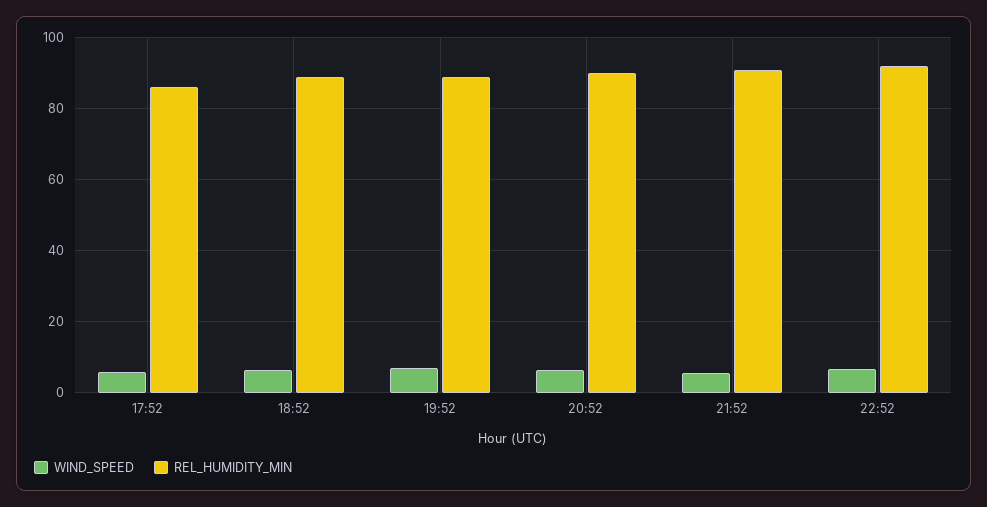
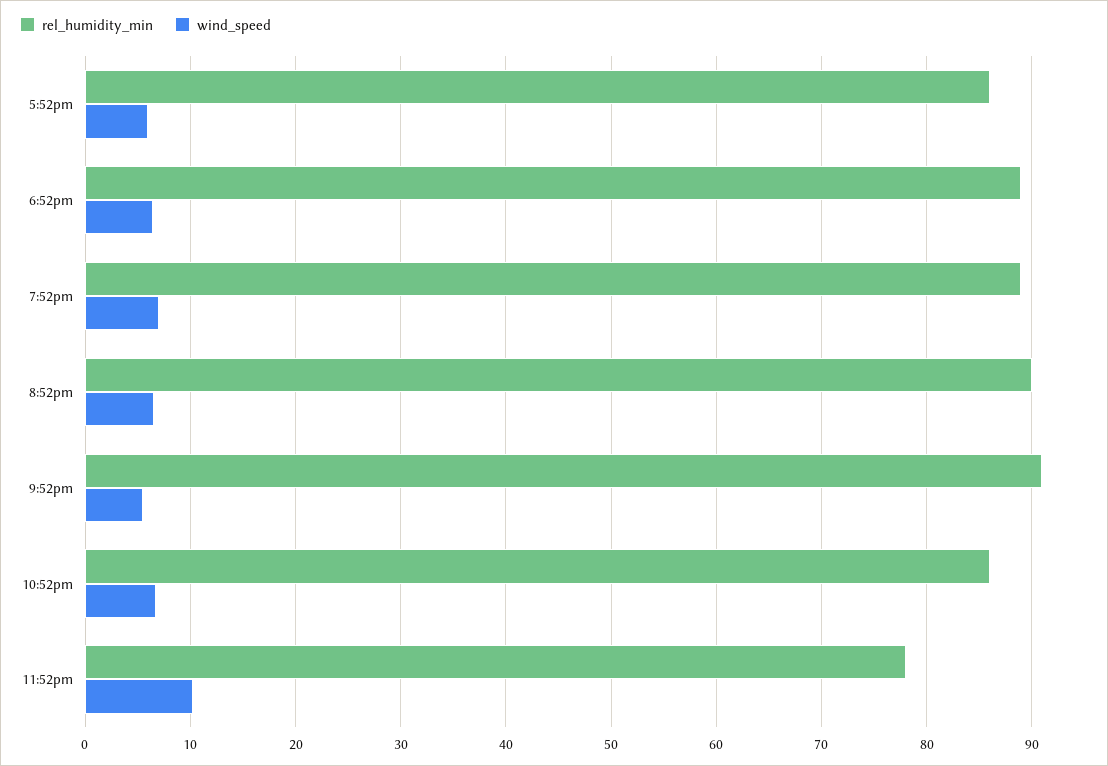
REL_HUMIDITY_MIN, 22:52: 92 -> 86
REL_HUMIDITY_MIN, 11:52pm: none -> 78
WIND_SPEED, 11:52pm: none -> 10

